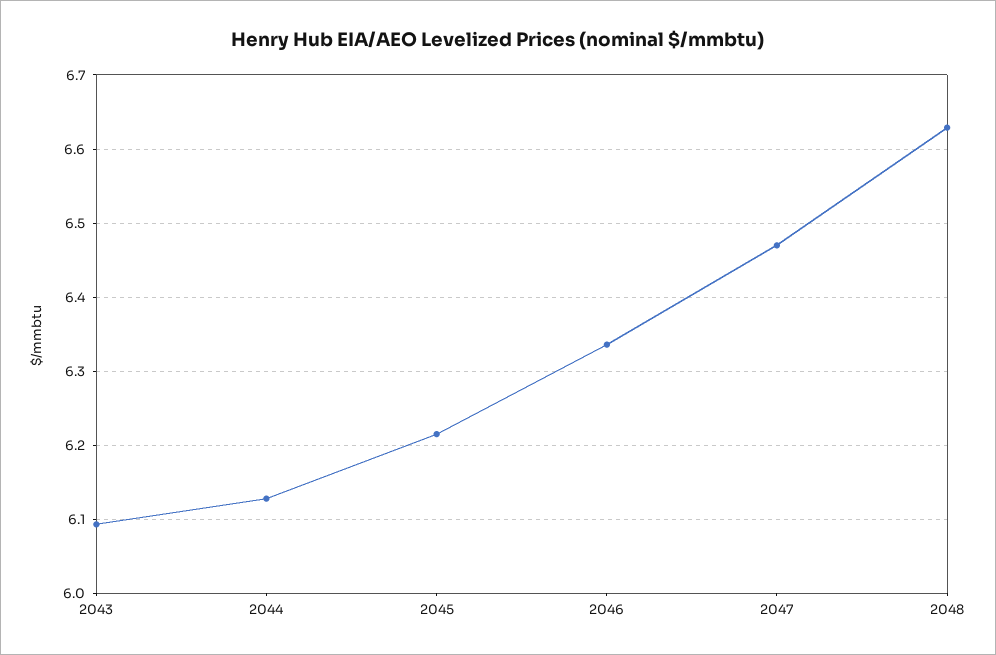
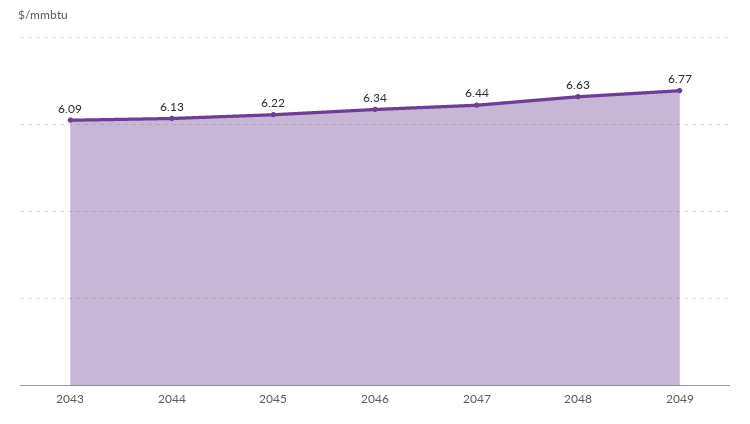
2047: 6.47 -> 6.44
2049: none -> 6.77

